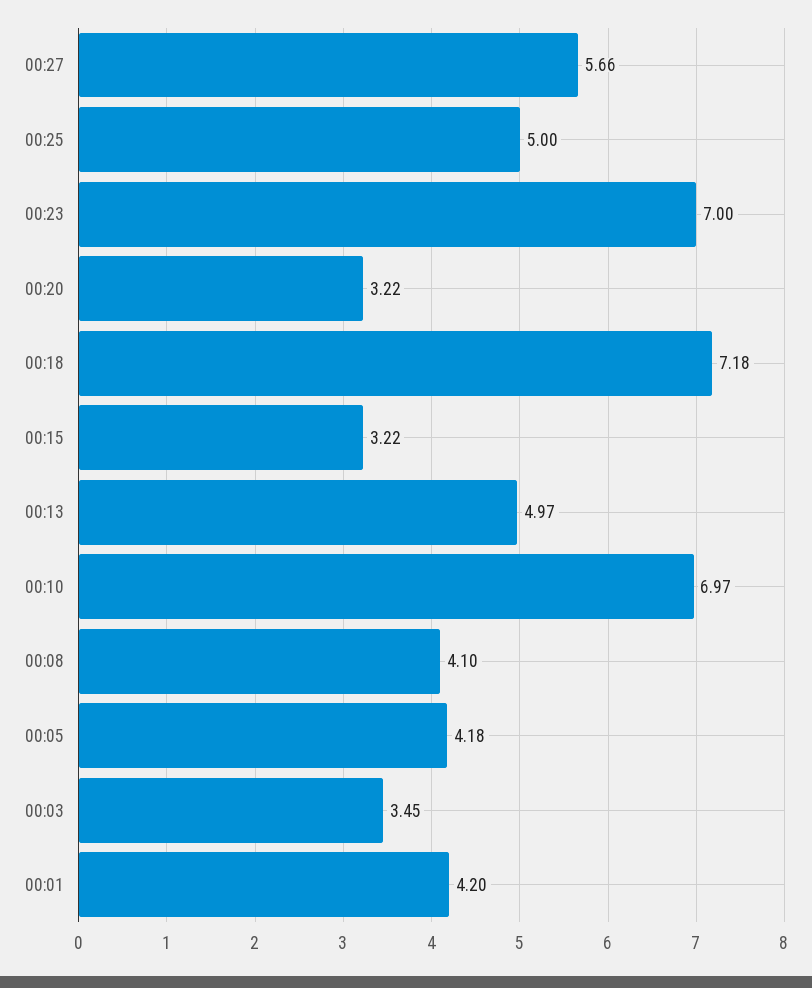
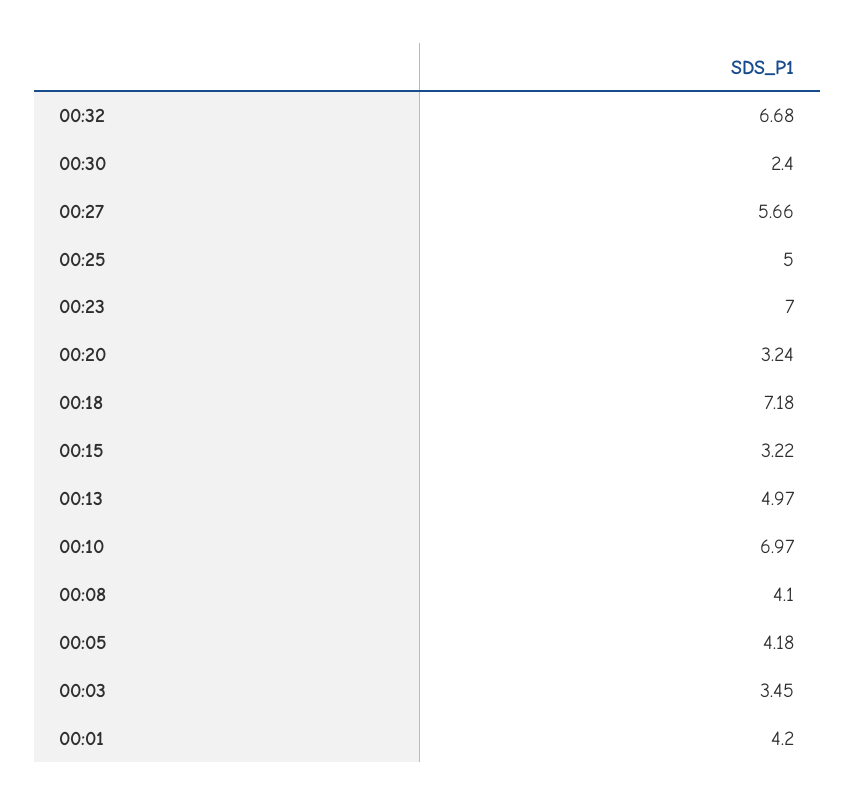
00:20: 3.22 -> 3.24
00:32: none -> 6.68
00:30: none -> 2.4

